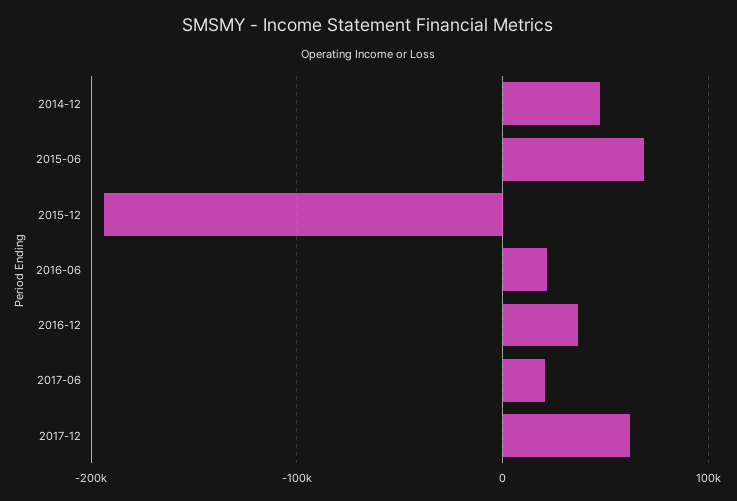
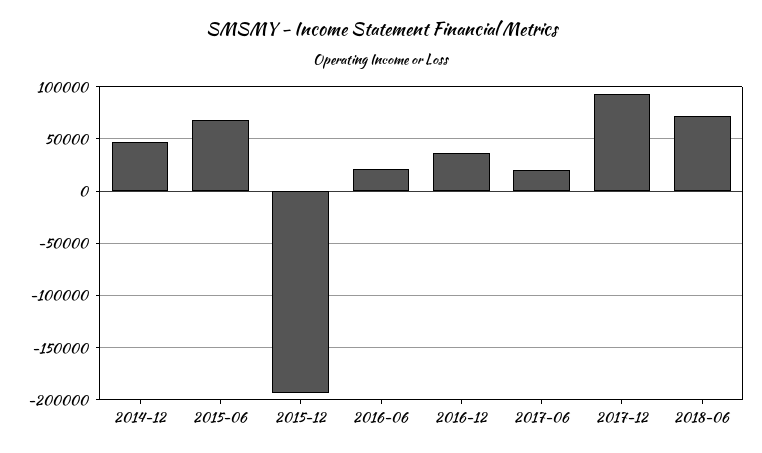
2017-12: 60000 -> 90000
2018-06: none -> 70000

